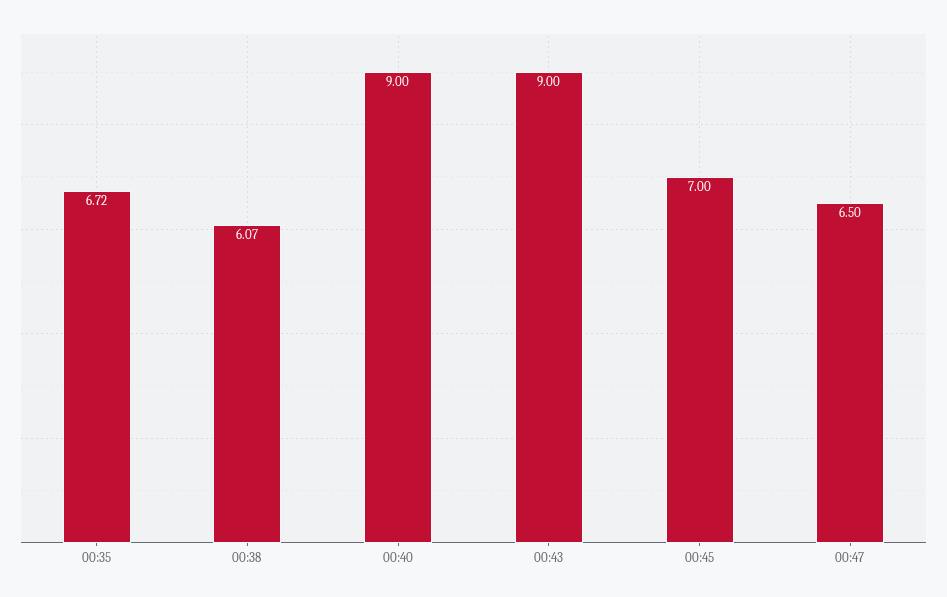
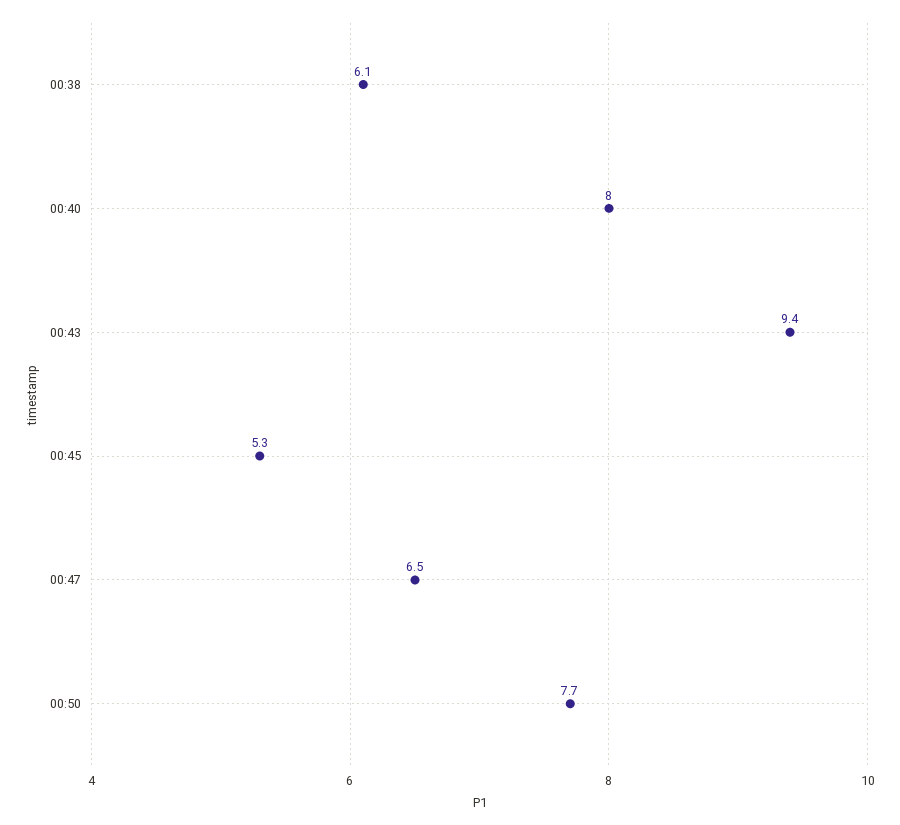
00:35: 6.72 -> none
00:40: 9 -> 8
00:43: 9 -> 9.4
00:45: 7 -> 5.3
00:50: none -> 7.7

